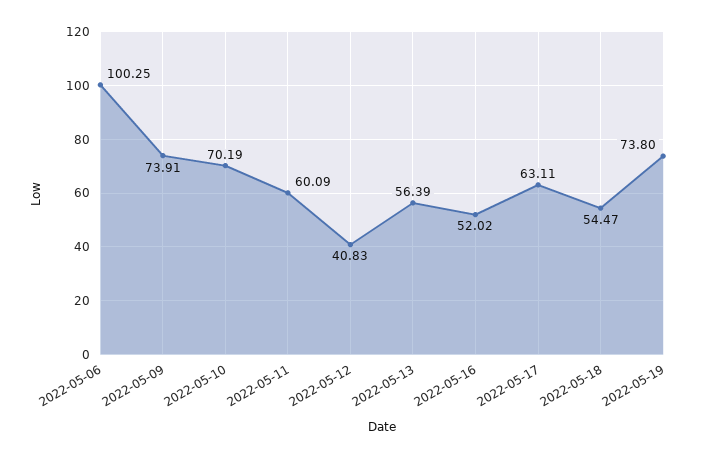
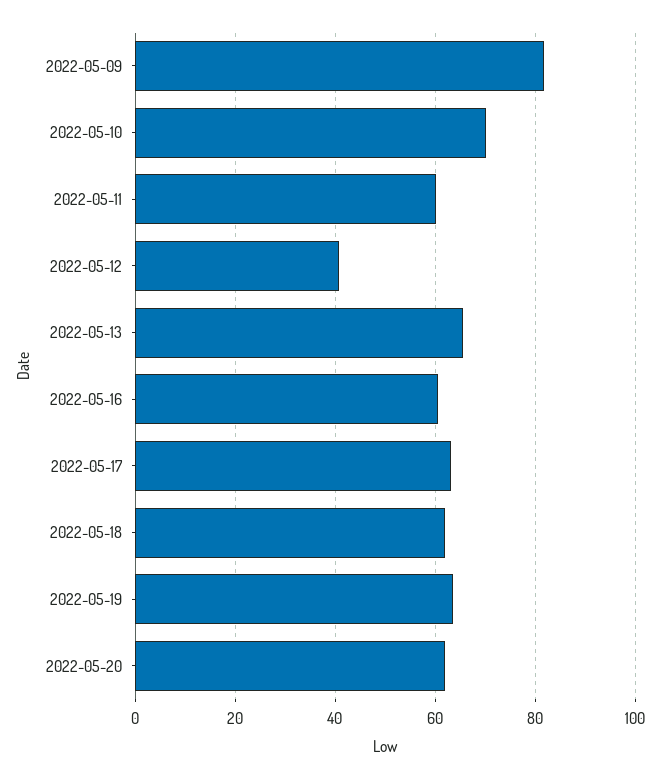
2022-05-06: 100.25 -> none
2022-05-09: 73.91 -> 82
2022-05-13: 56.39 -> 66
2022-05-16: 52.02 -> 60
2022-05-18: 54.47 -> 62
2022-05-19: 73.8 -> 64
2022-05-20: none -> 62

